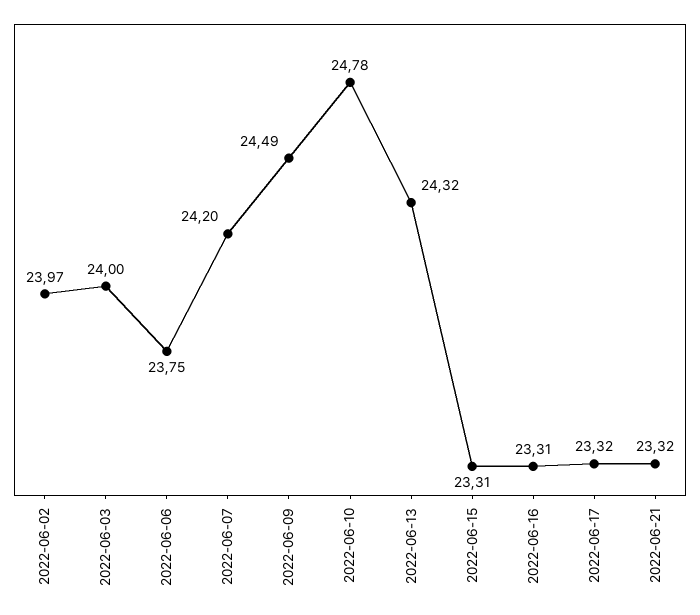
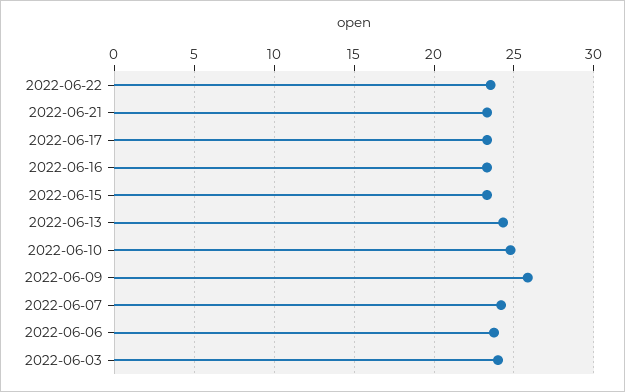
2022-06-02: 23.97 -> none
2022-06-09: 24.49 -> 26
2022-06-22: none -> 23.5

